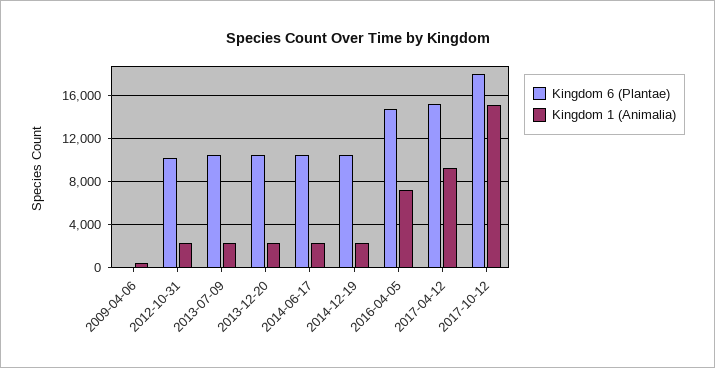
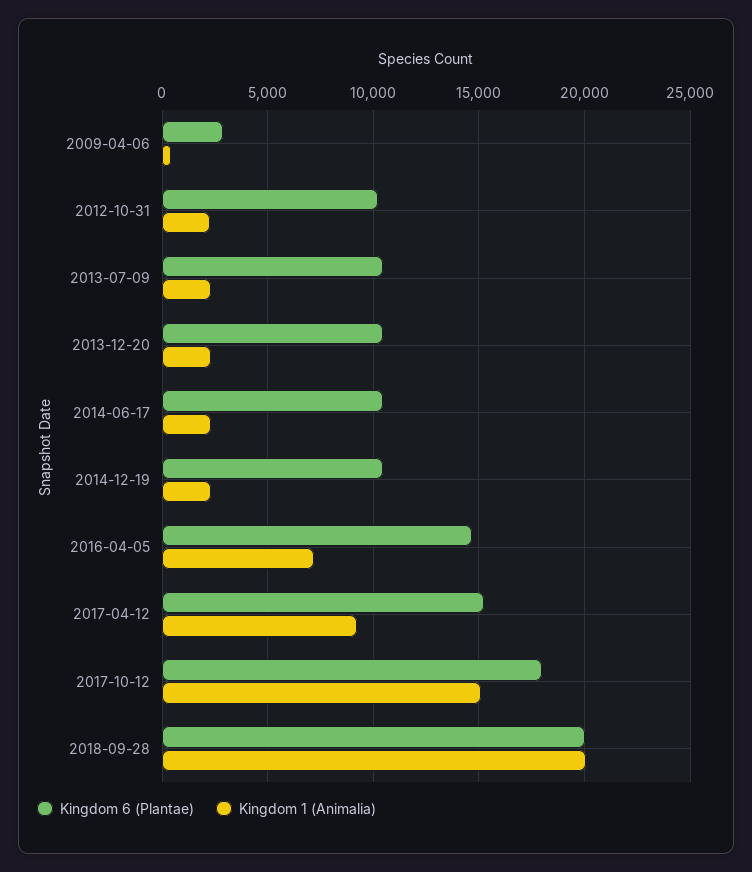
Kingdom 6 (Plantae), 2009-04-06: 0 -> 3000
Kingdom 6 (Plantae), 2018-09-28: none -> 20000
Kingdom 1 (Animalia), 2018-09-28: none -> 20000

